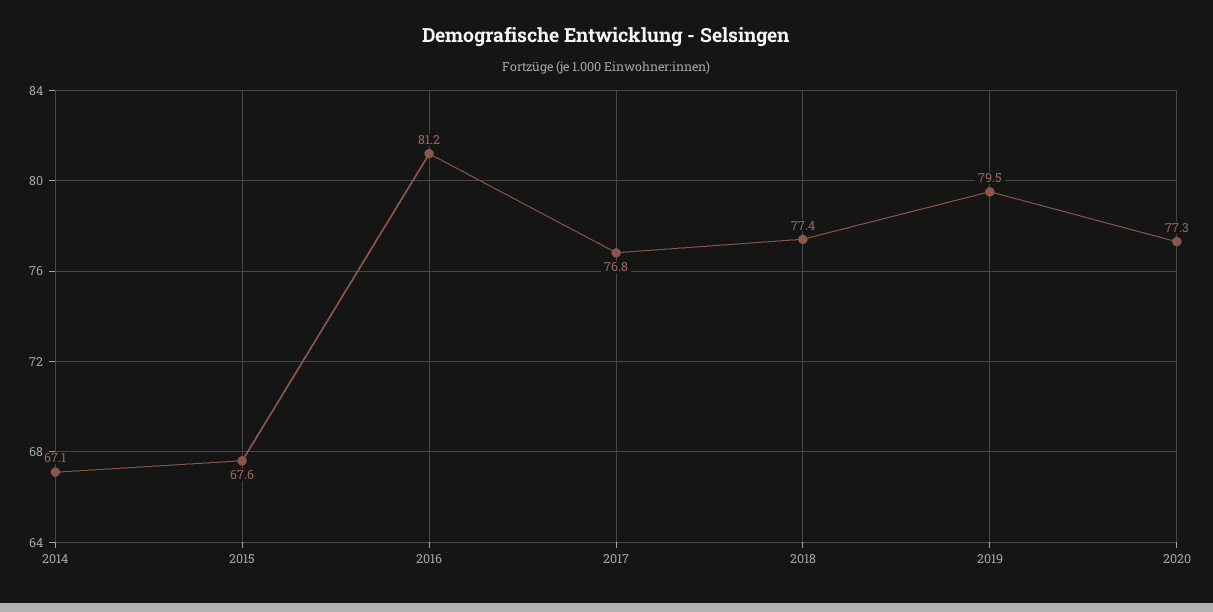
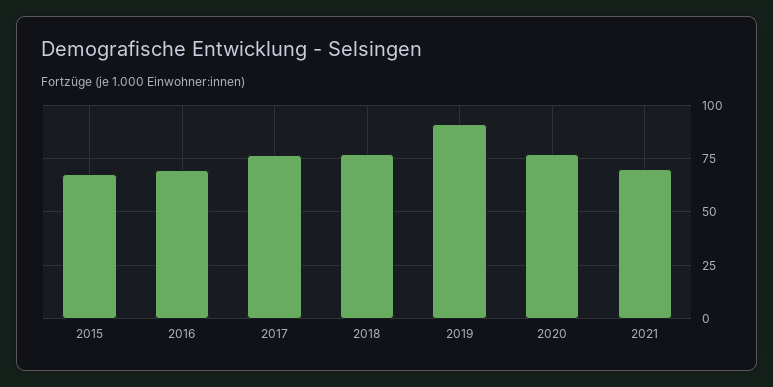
2014: 67.1 -> none
2016: 81.2 -> 70
2019: 79.5 -> 90
2021: none -> 70

